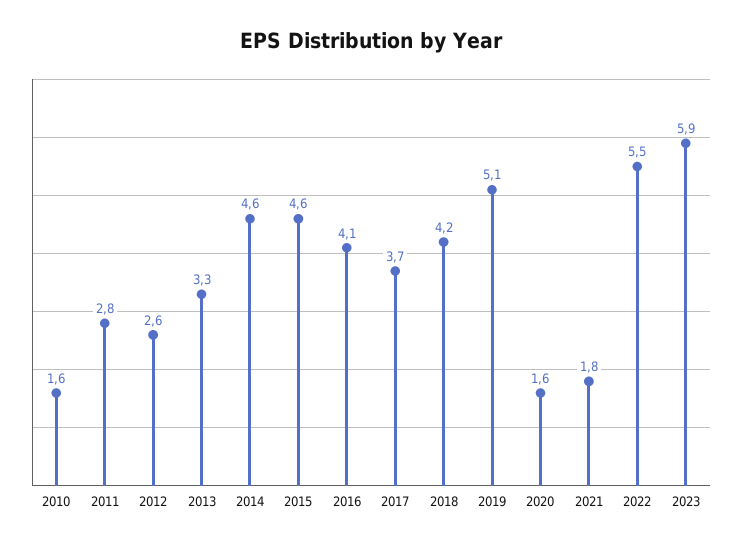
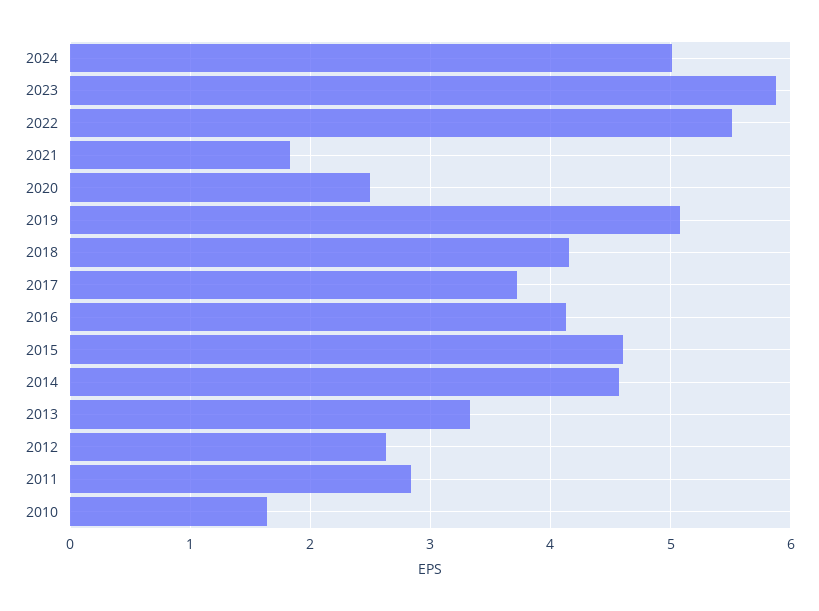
2020: 1.6 -> 2.5
2024: none -> 5

